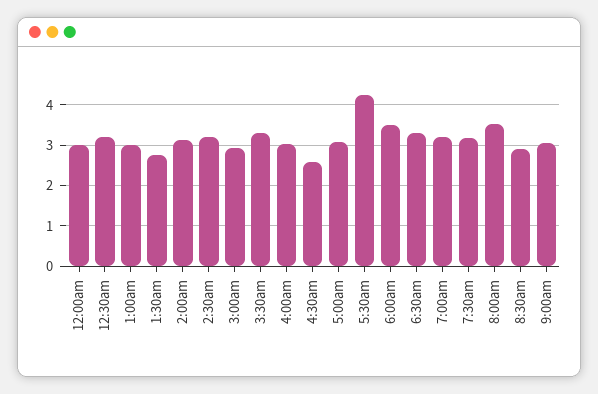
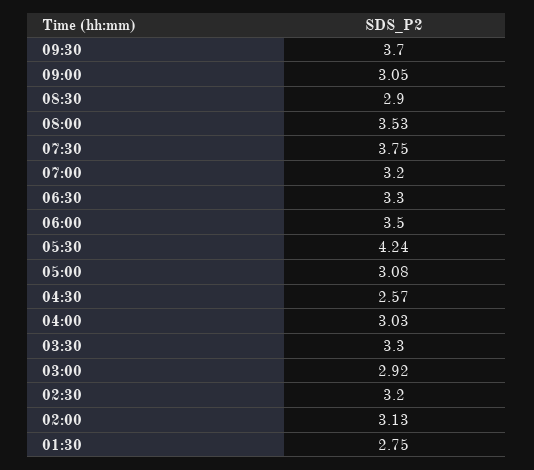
12:00am: 3 -> none
12:30am: 3.2 -> none
1:00am: 3 -> none
7:30am: 3.2 -> 3.75
09:30: none -> 3.7

